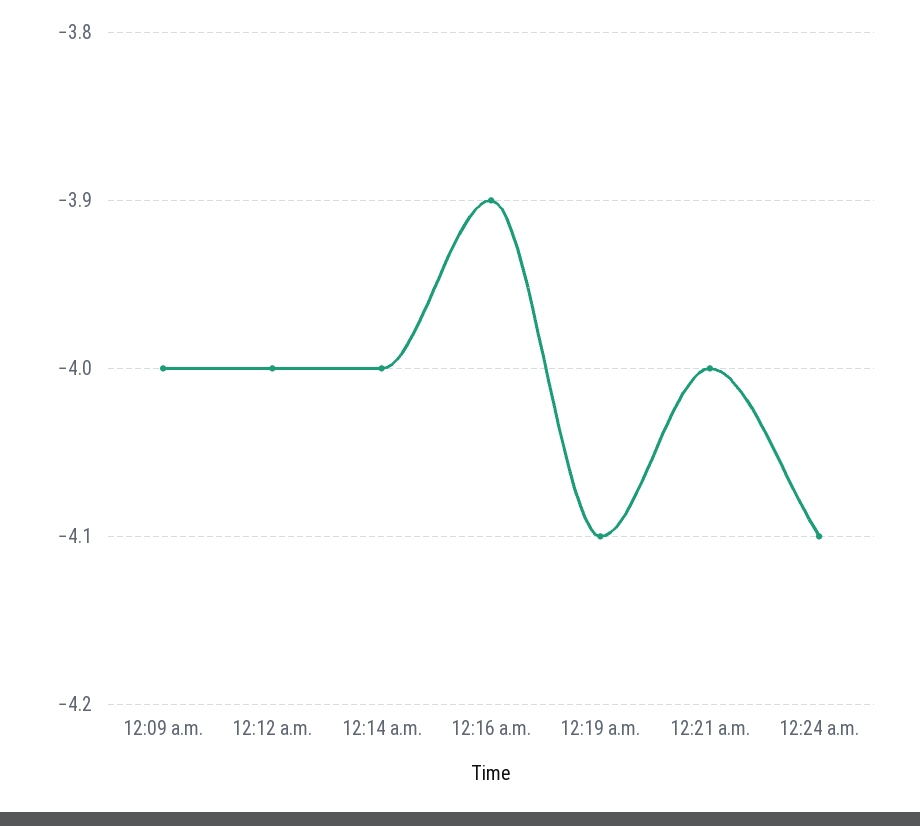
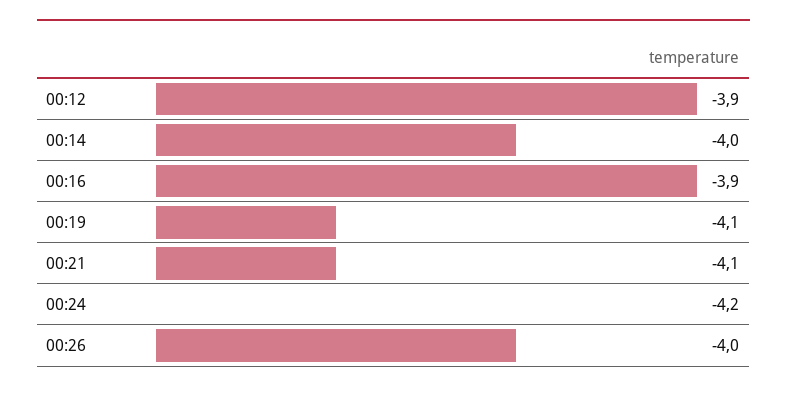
12:09 a.m.: -4 -> none
12:12 a.m.: -4 -> -3.9
12:21 a.m.: -4 -> -4.1
12:24 a.m.: -4.1 -> -4.2
00:26: none -> -4

